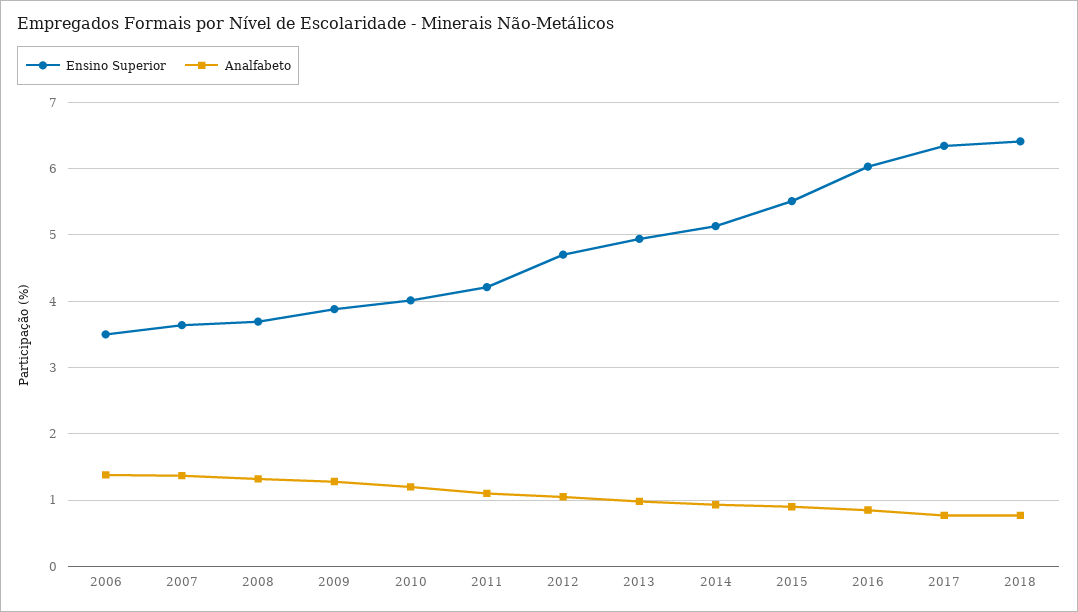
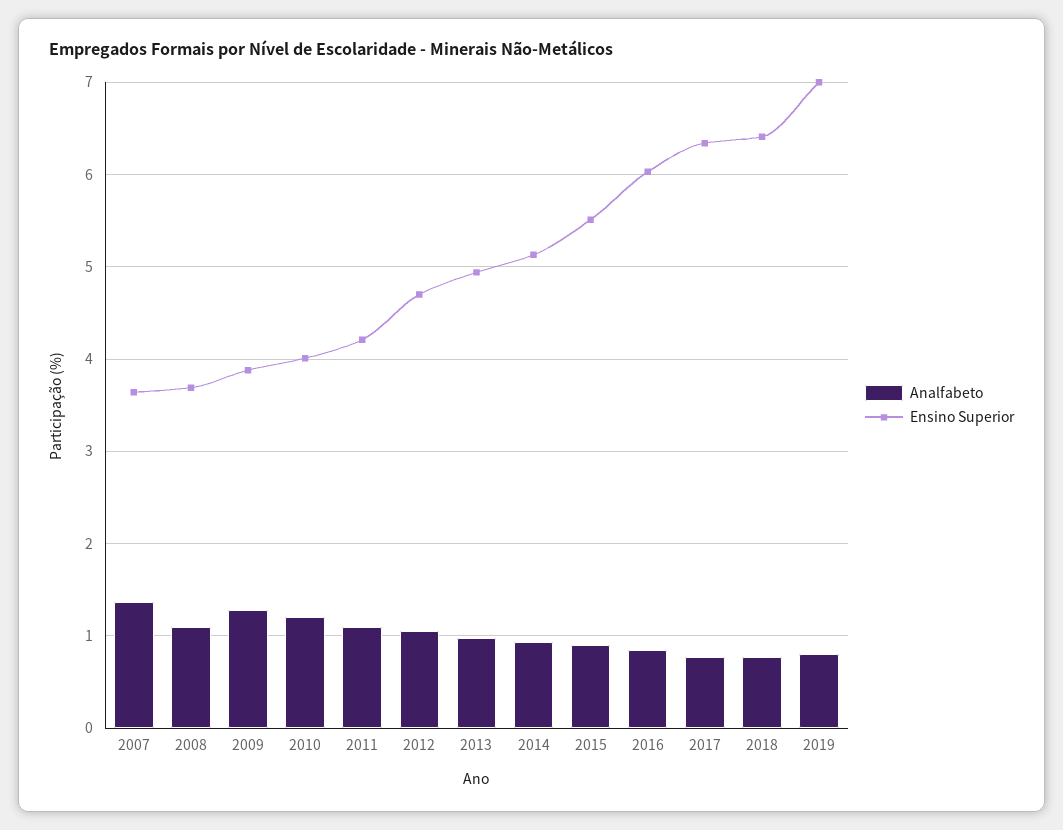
Ensino Superior, 2006: 3.5 -> none
Analfabeto, 2006: 1.4 -> none
Analfabeto, 2008: 1.3 -> 1.1
Analfabeto, 2019: none -> 0.8
Ensino Superior, 2019: none -> 7

